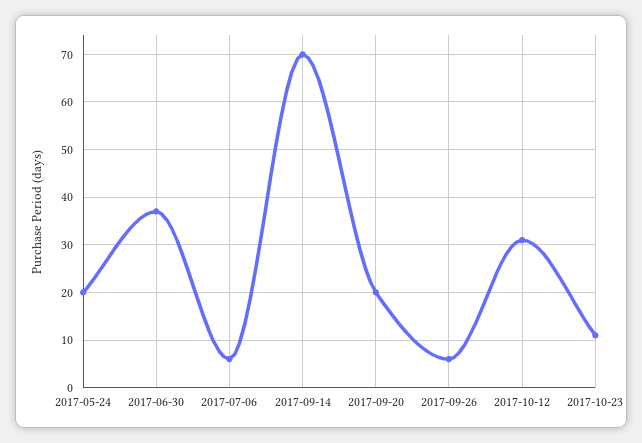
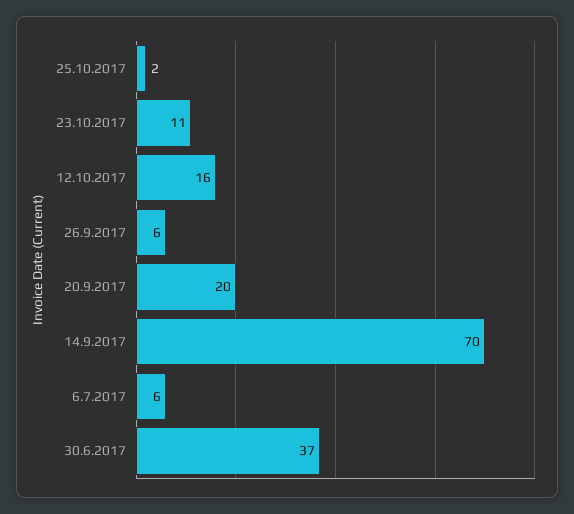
2017-05-24: 20 -> none
2017-10-12: 30 -> 16
25.10.2017: none -> 2

